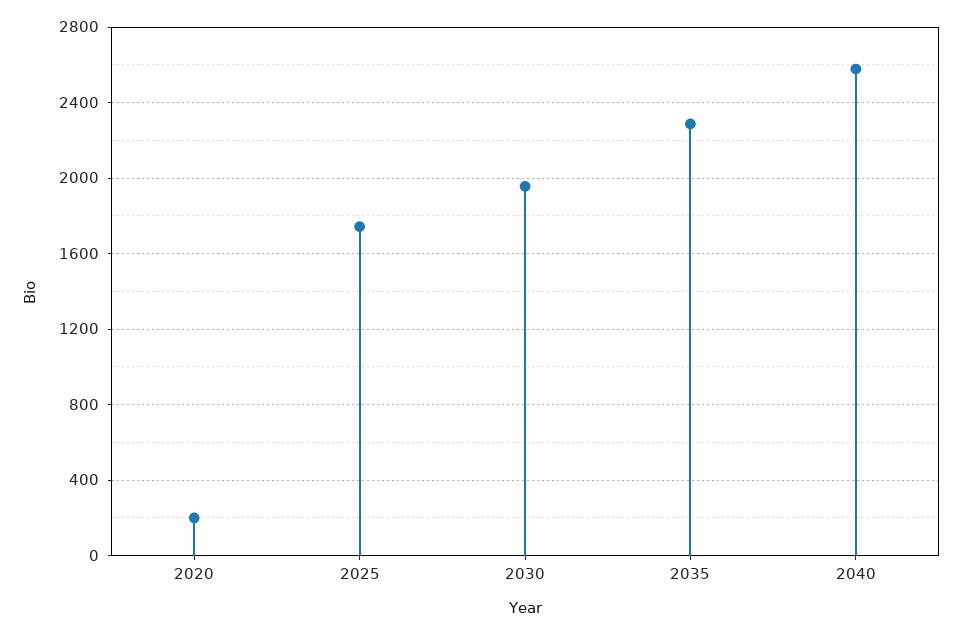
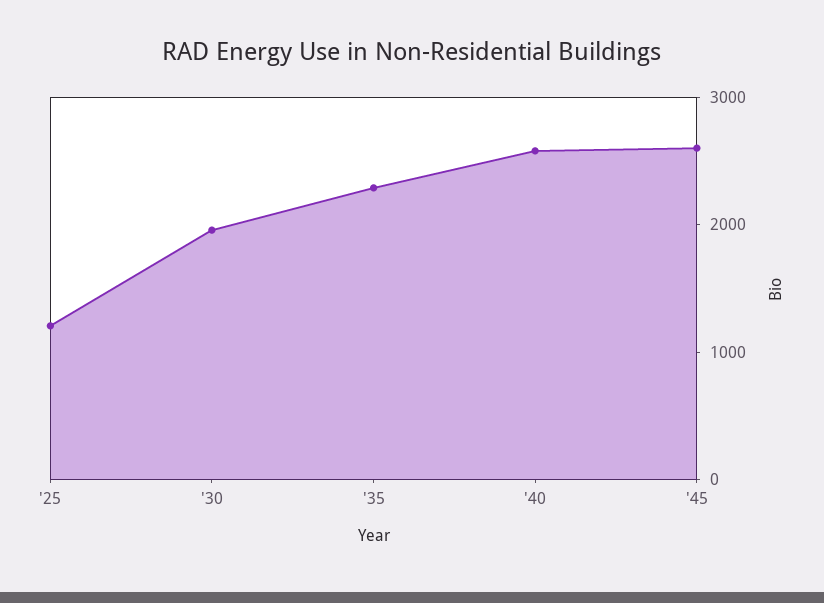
2020: 200 -> none
2025: 1750 -> 1200
'45: none -> 2600

